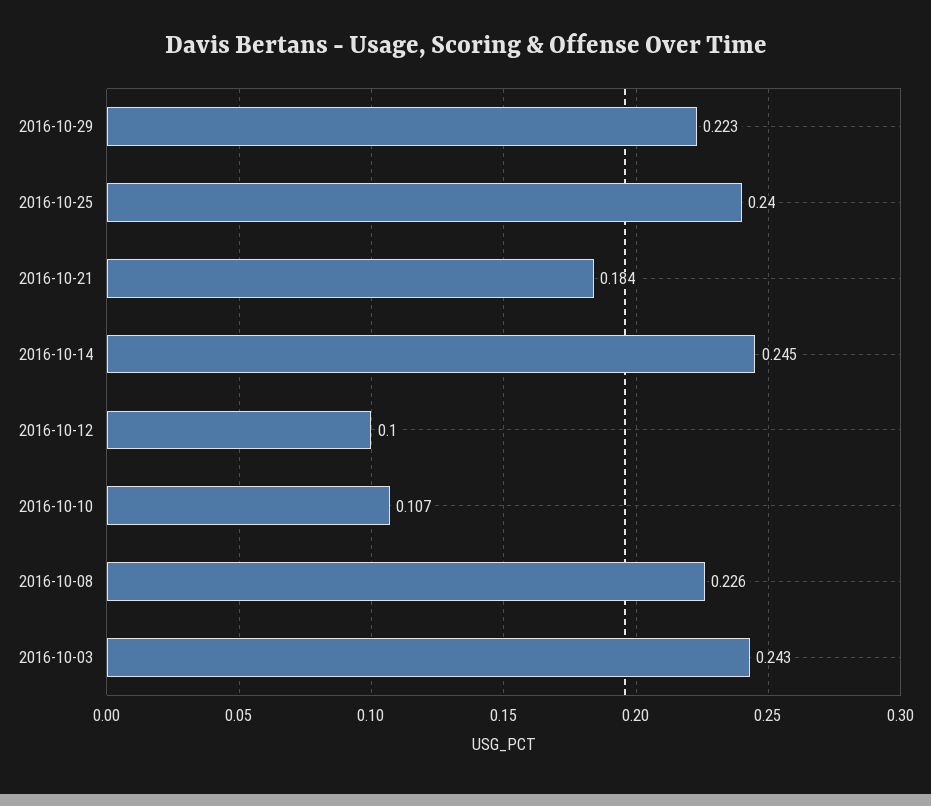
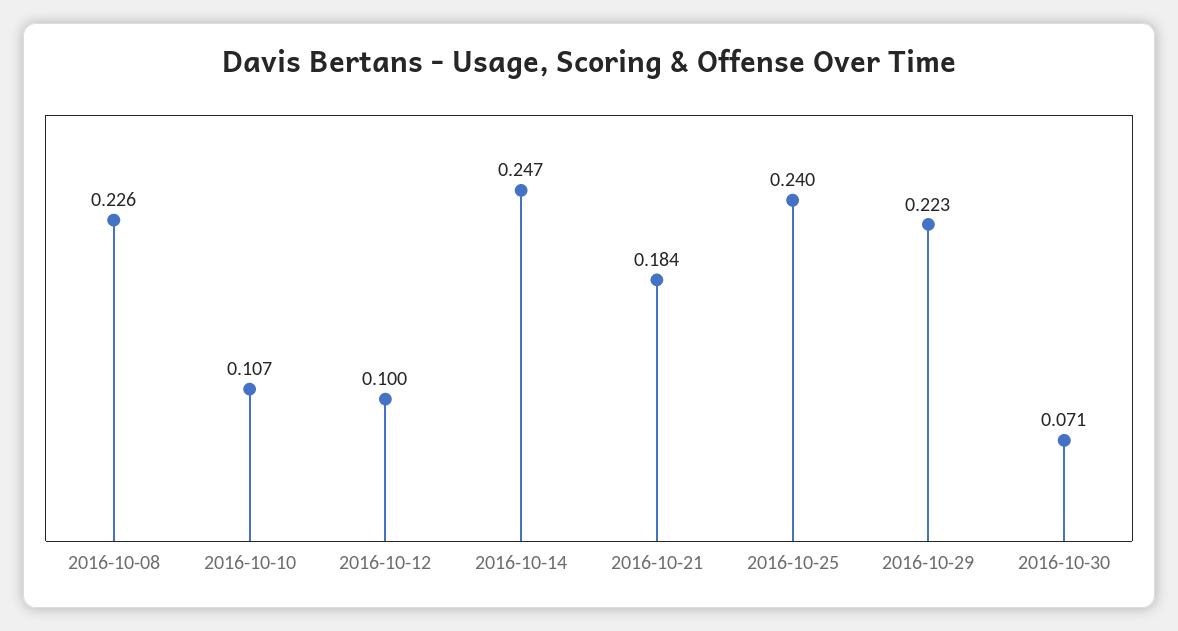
2016-10-14: 0.245 -> 0.247
2016-10-03: 0.243 -> none
2016-10-30: none -> 0.071

